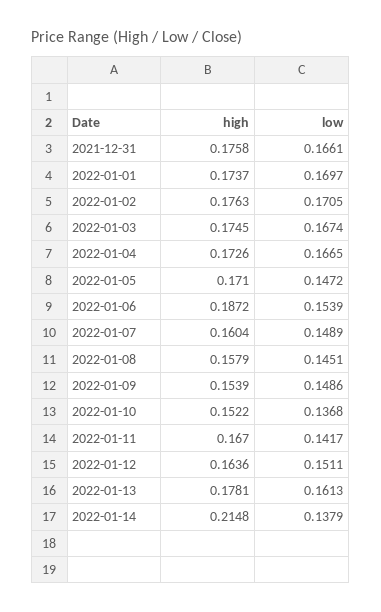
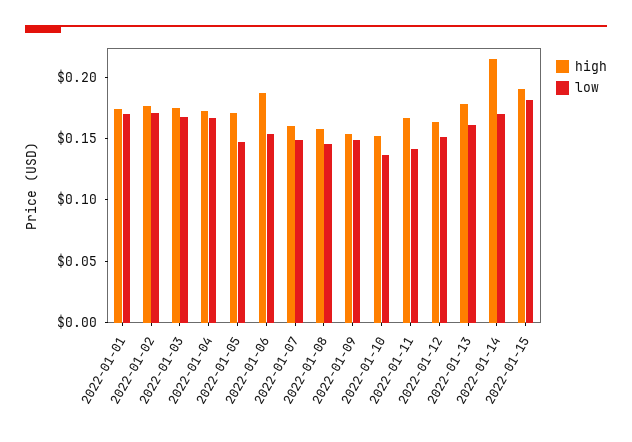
high, 2021-12-31: 0.1758 -> none
low, 2021-12-31: 0.1661 -> none
low, 2022-01-14: 0.1379 -> 0.17
high, 2022-01-15: none -> 0.19
low, 2022-01-15: none -> 0.18

